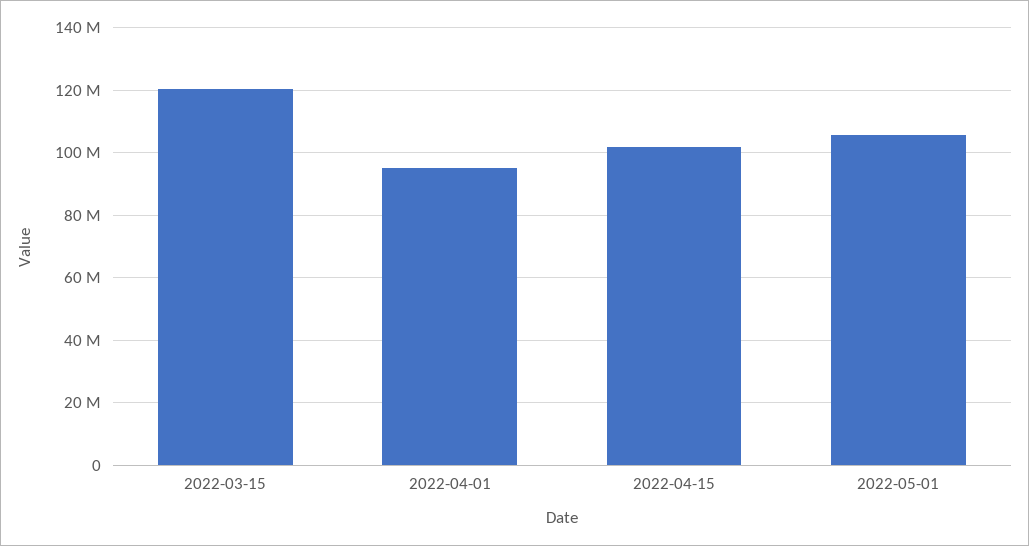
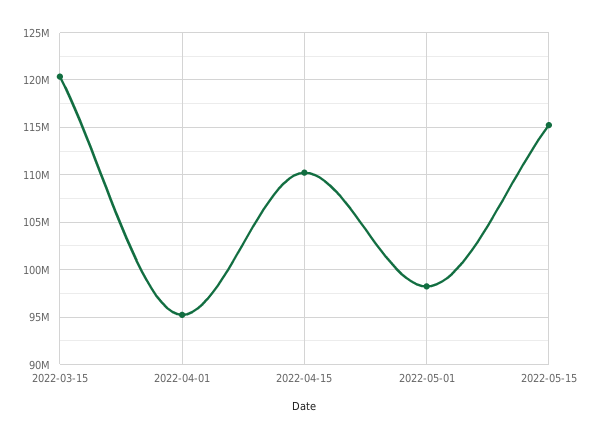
2022-04-15: 102000000 -> 110000000
2022-05-01: 106000000 -> 98000000
2022-05-15: none -> 115000000

